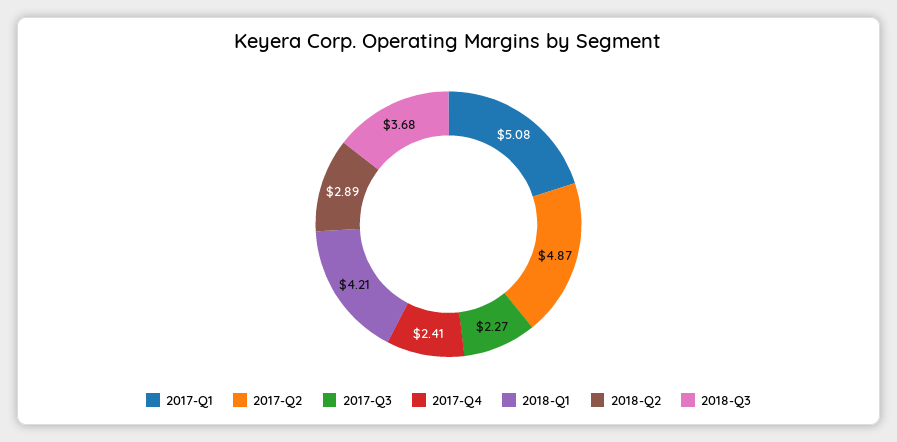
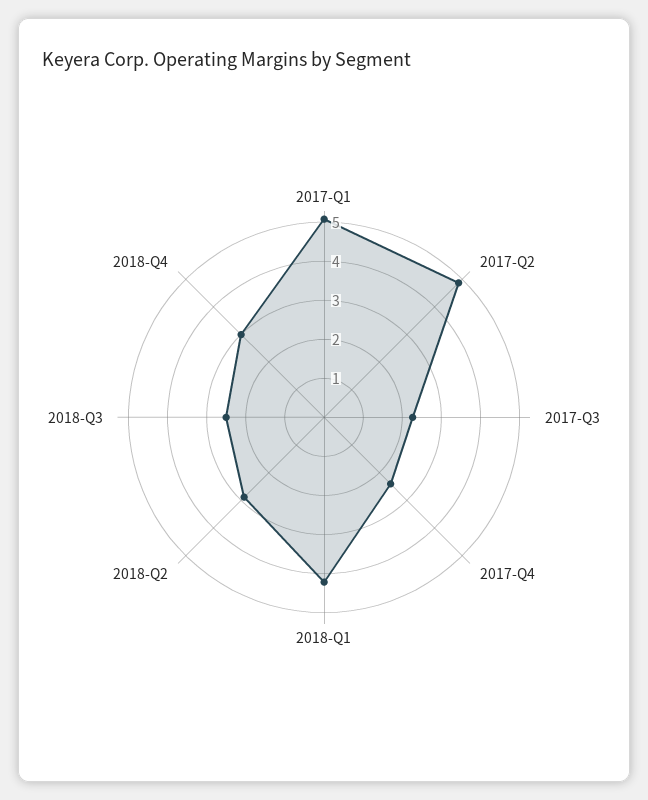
2018-Q3: 3.68 -> 2.5
2018-Q4: none -> 3

